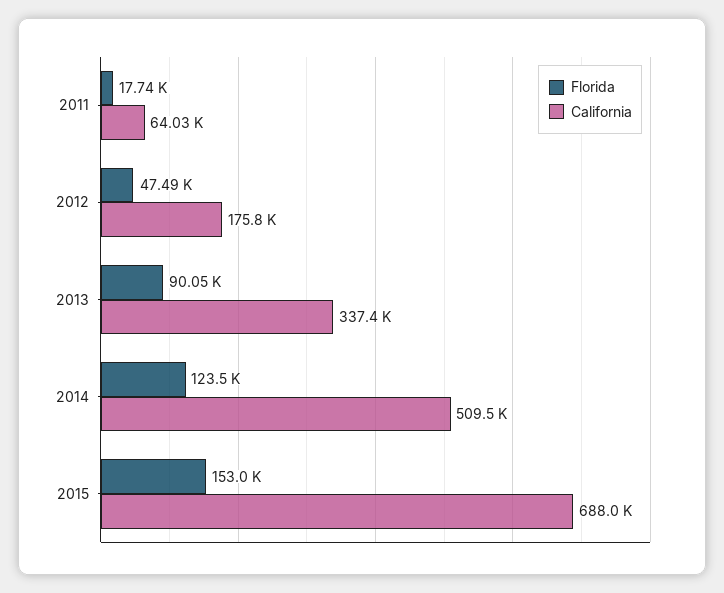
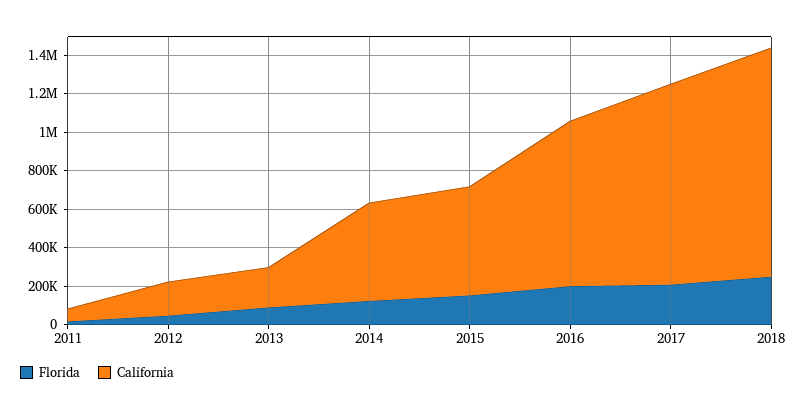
California, 2013: 337400 -> 200000
California, 2015: 688000 -> 550000
Florida, 2016: none -> 200000
California, 2016: none -> 850000
Florida, 2017: none -> 200000
California, 2017: none -> 1050000
Florida, 2018: none -> 250000
California, 2018: none -> 1200000

